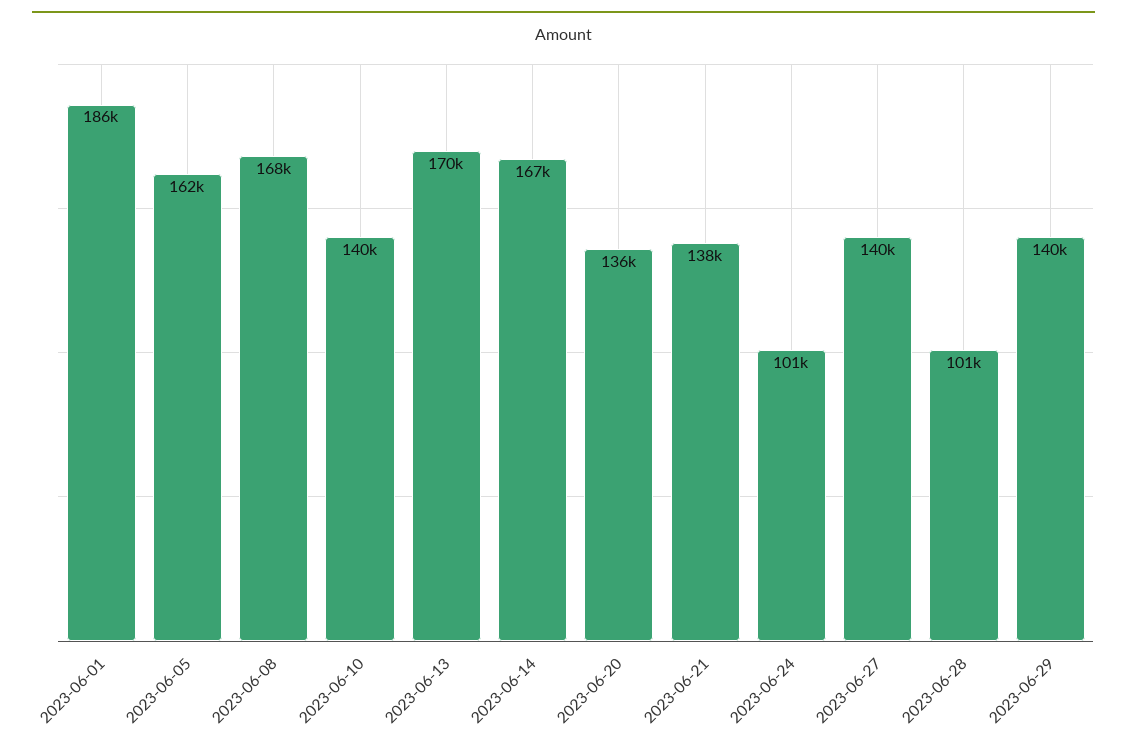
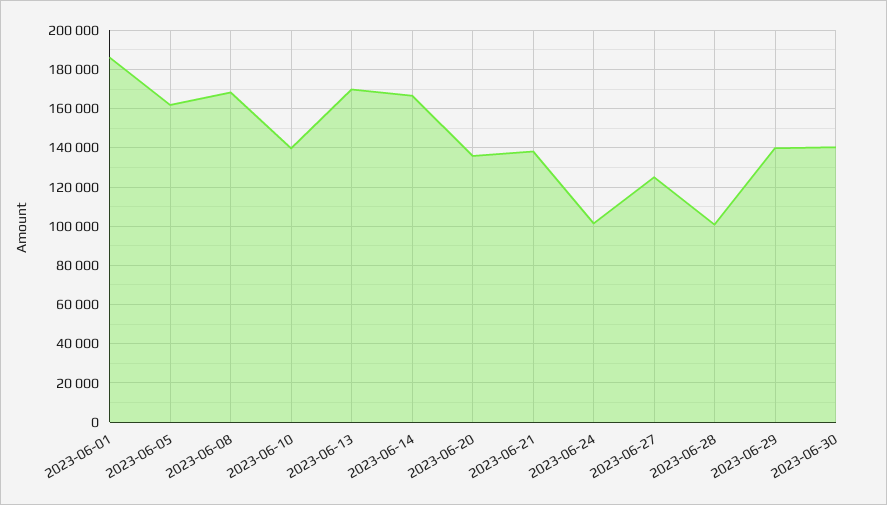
2023-06-27: 140000 -> 125000
2023-06-30: none -> 140000

